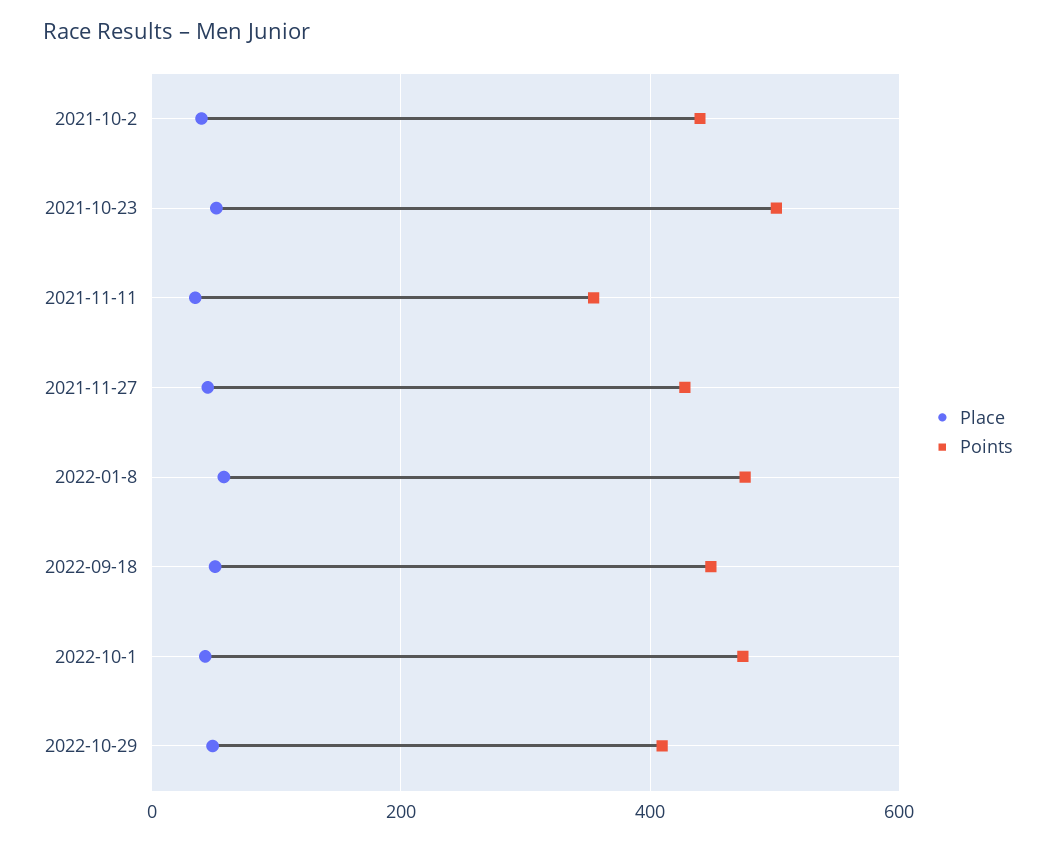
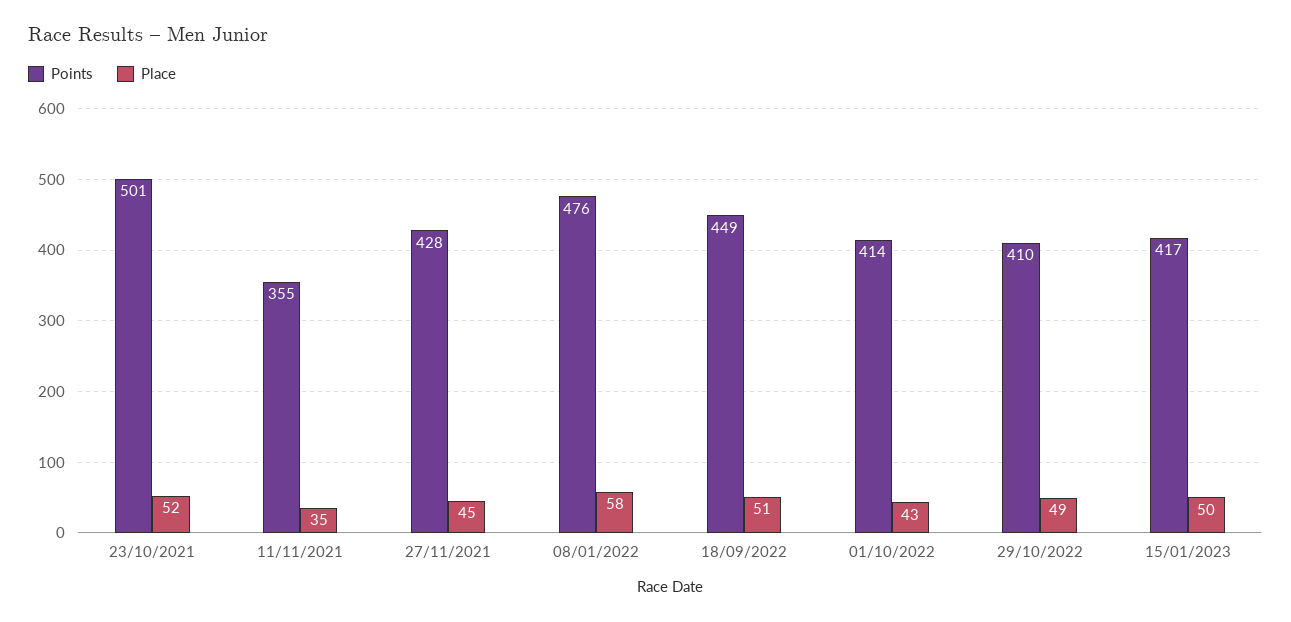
Place, 2021-10-2: 40 -> none
Points, 2021-10-2: 440 -> none
Points, 2022-10-1: 480 -> 414
Points, 15/01/2023: none -> 417
Place, 15/01/2023: none -> 50

